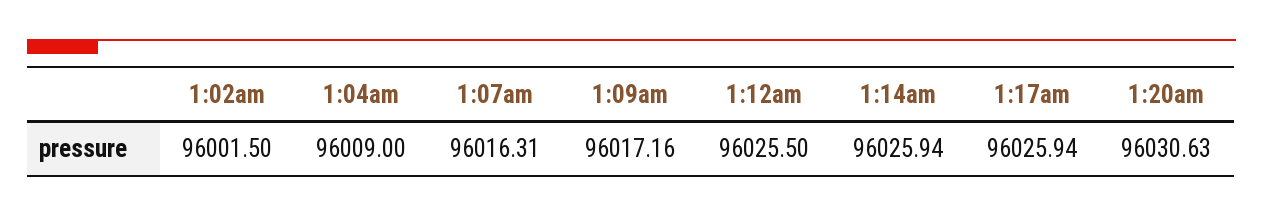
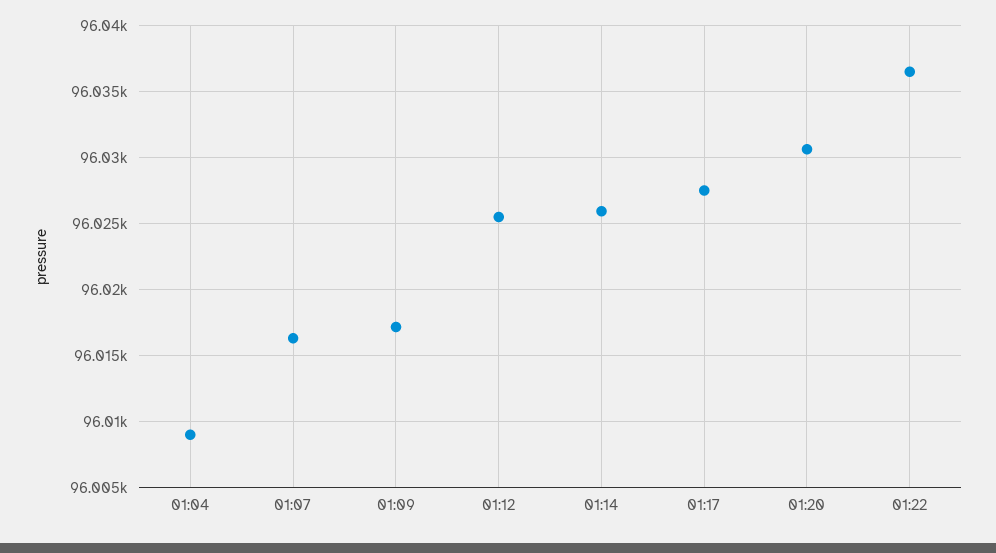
1:02am: 96001.5 -> none
1:17am: 96025.94 -> 96027.5
01:22: none -> 96036.5

